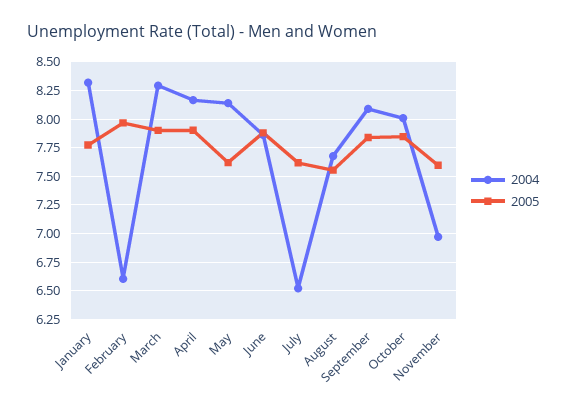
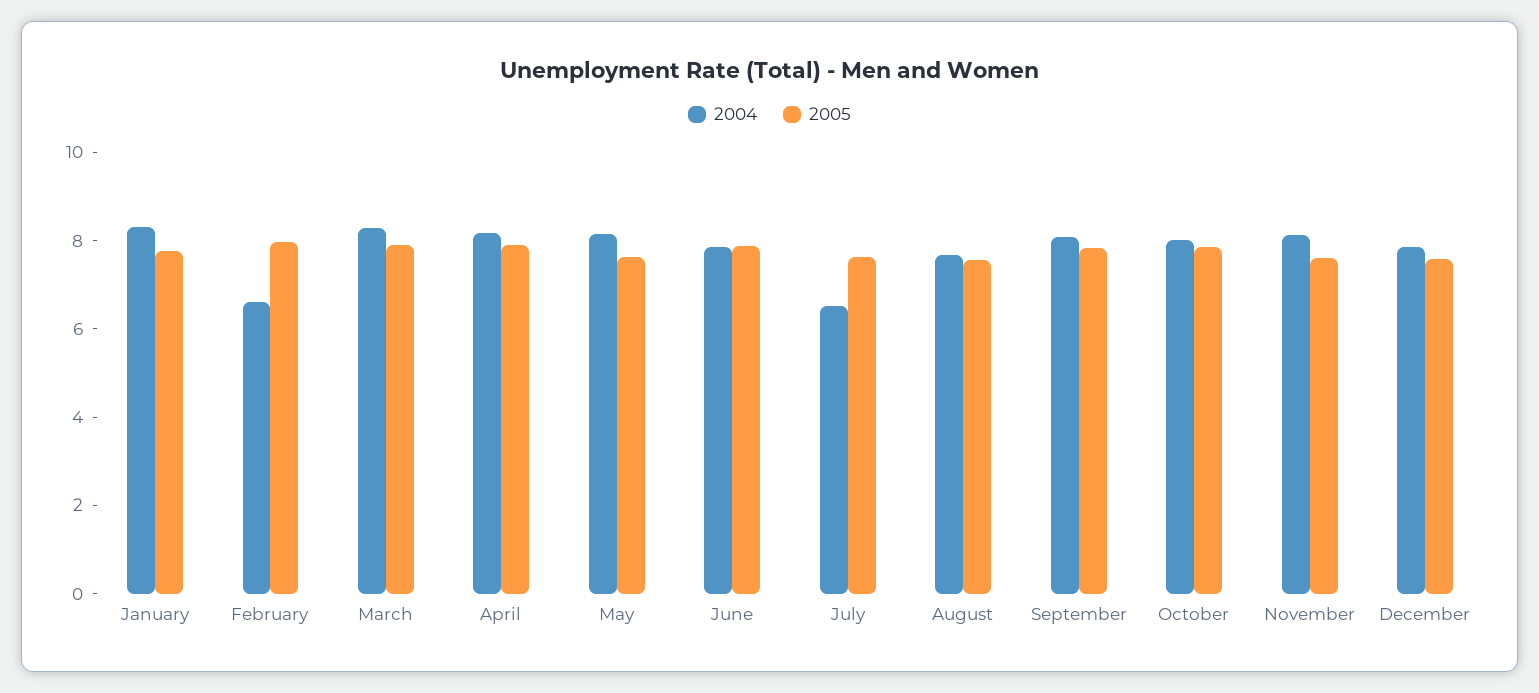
2004, November: 7 -> 8
2004, December: none -> 8
2005, December: none -> 7.5

